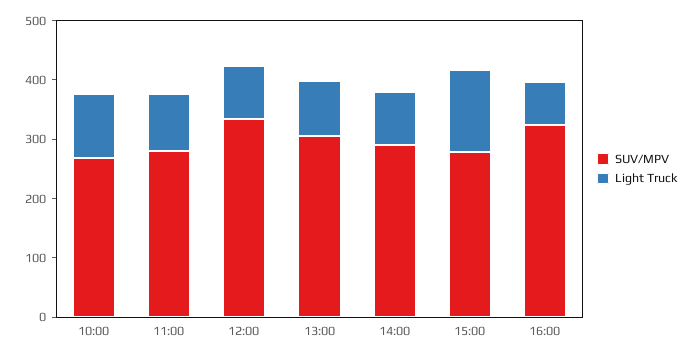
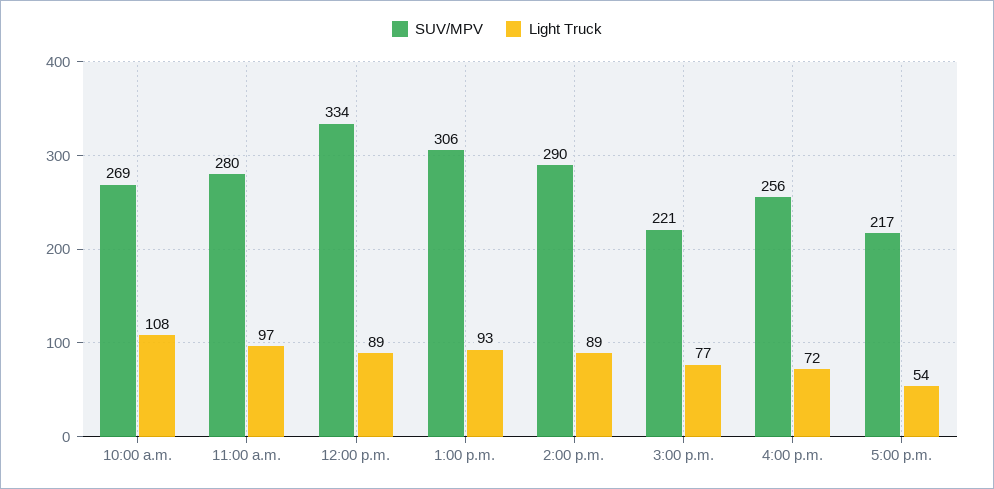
SUV/MPV, 15:00: 280 -> 221
Light Truck, 15:00: 140 -> 77
SUV/MPV, 16:00: 320 -> 256
SUV/MPV, 5:00 p.m.: none -> 217
Light Truck, 5:00 p.m.: none -> 54

